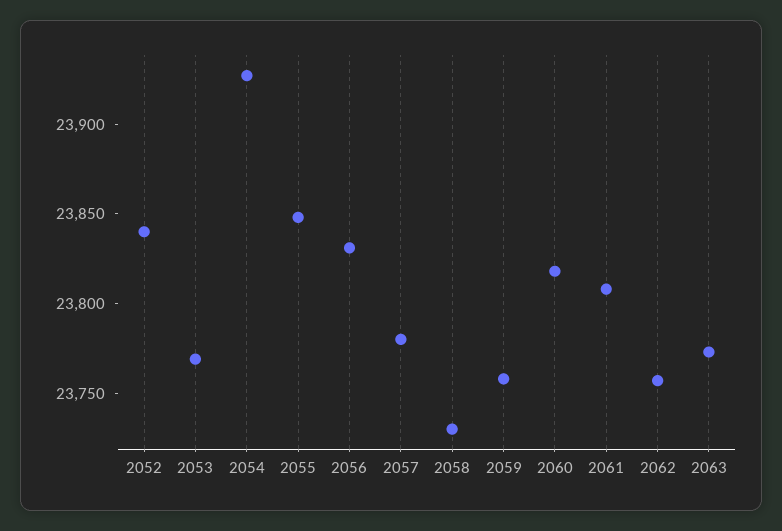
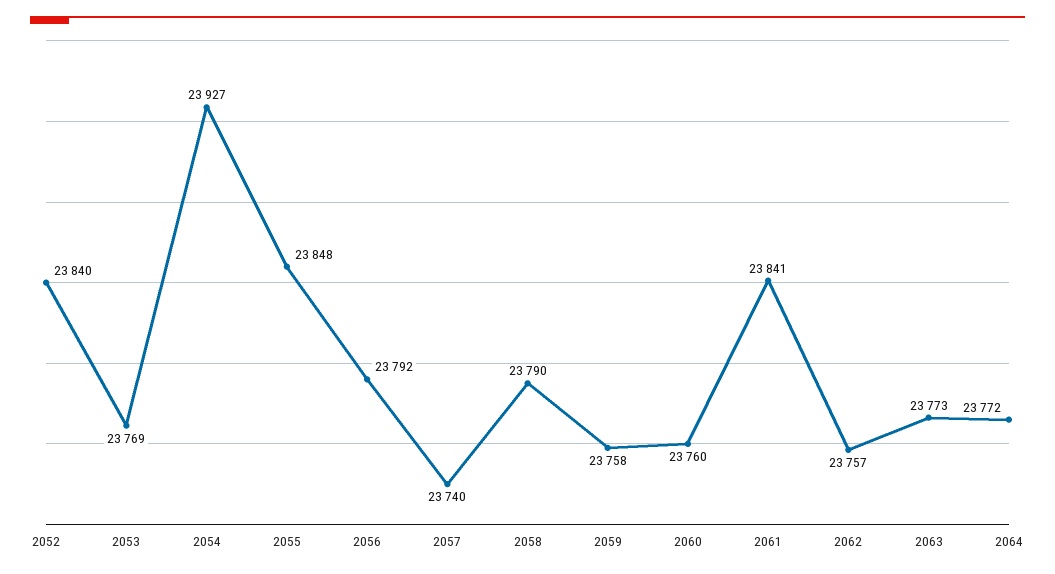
2056: 23830 -> 23792
2057: 23780 -> 23740
2058: 23730 -> 23790
2060: 23820 -> 23760
2061: 23810 -> 23841
2064: none -> 23772

